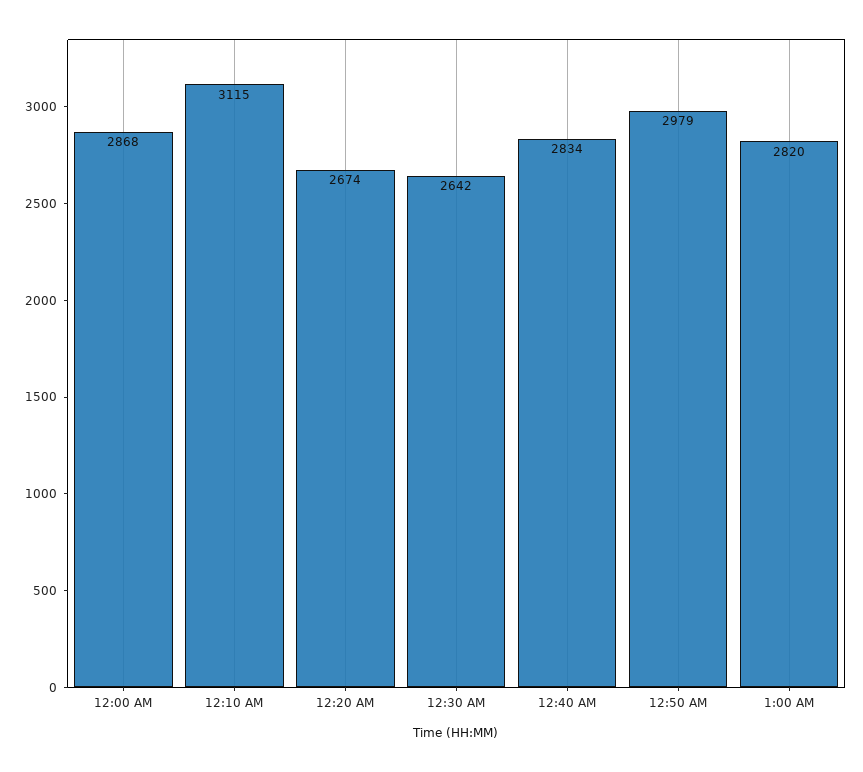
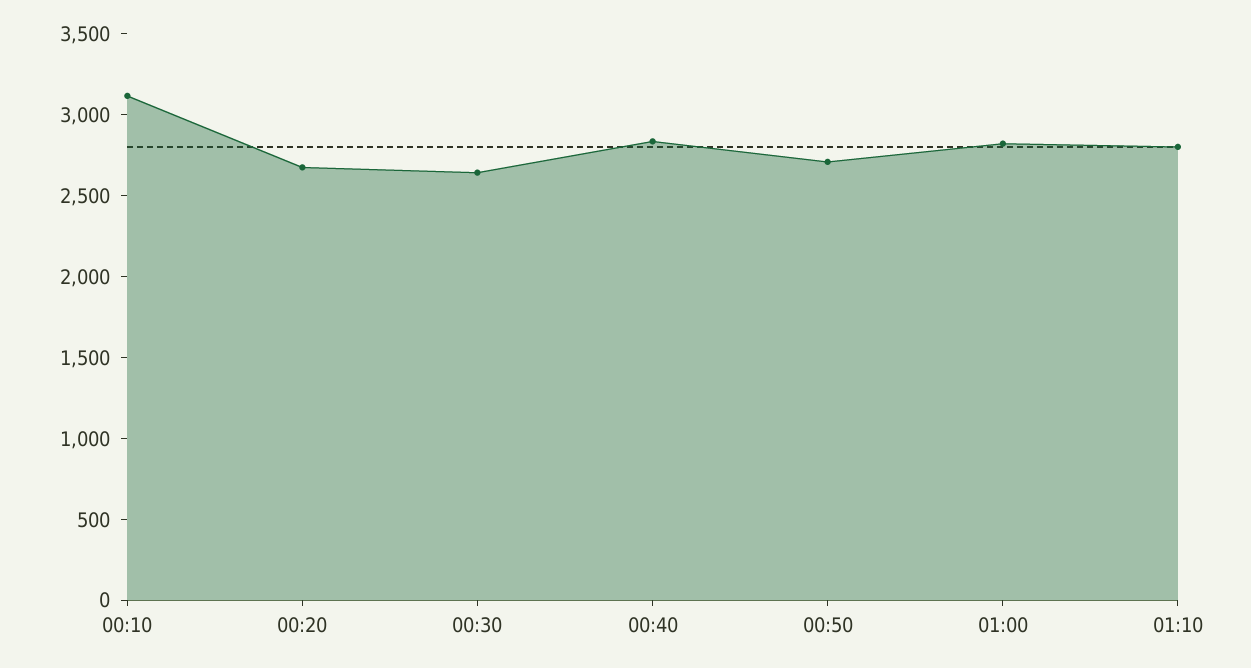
12:00 AM: 2868 -> none
12:50 AM: 2979 -> 2700
01:10: none -> 2800

